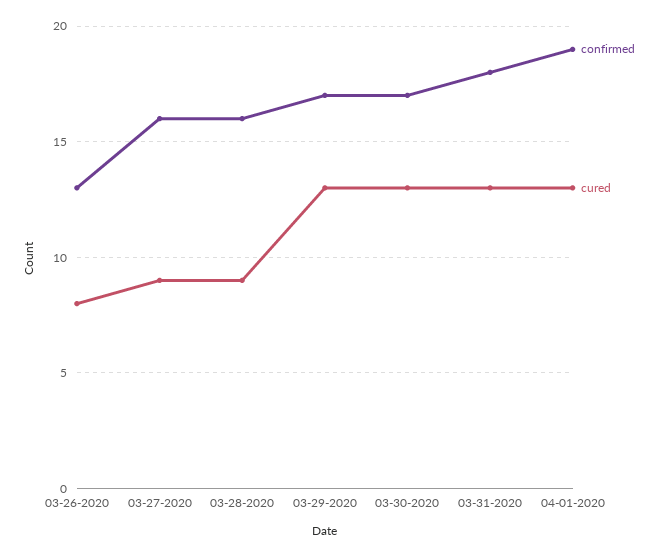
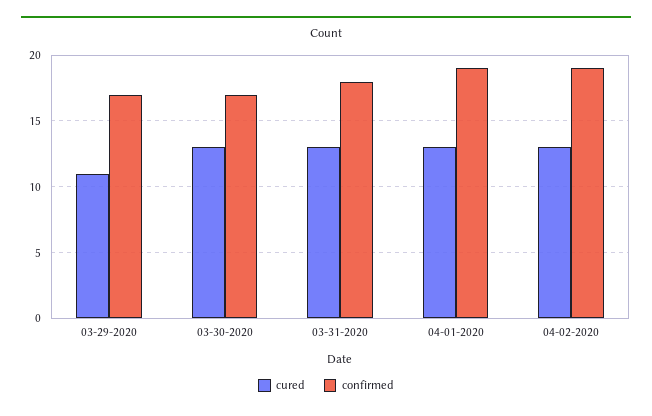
confirmed, 03-26-2020: 13 -> none
cured, 03-26-2020: 8 -> none
confirmed, 03-27-2020: 16 -> none
cured, 03-27-2020: 9 -> none
confirmed, 03-28-2020: 16 -> none
cured, 03-28-2020: 9 -> none
cured, 03-29-2020: 13 -> 11
cured, 04-02-2020: none -> 13
confirmed, 04-02-2020: none -> 19

